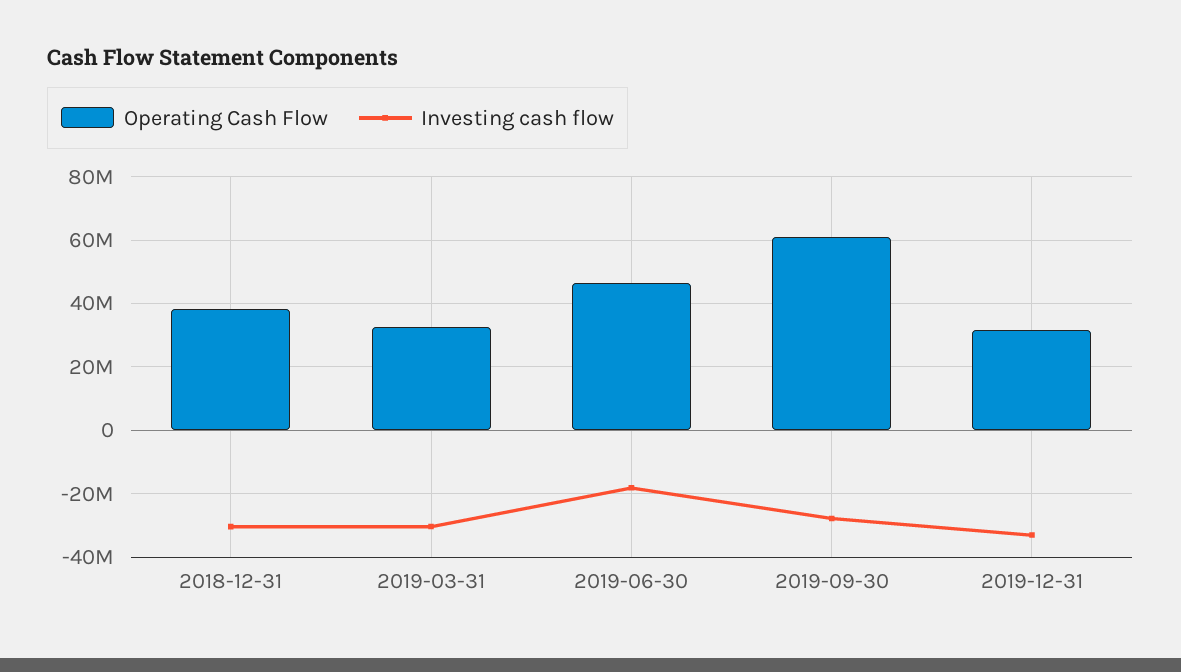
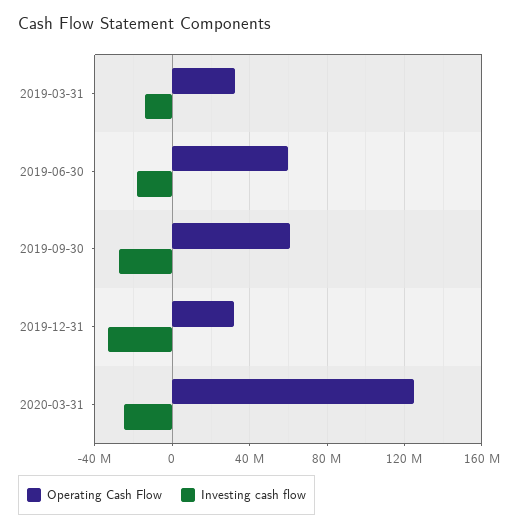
Operating Cash Flow, 2018-12-31: 38000000 -> none
Investing cash flow, 2018-12-31: -30000000 -> none
Investing cash flow, 2019-03-31: -30000000 -> -15000000
Operating Cash Flow, 2019-06-30: 46000000 -> 60000000
Operating Cash Flow, 2020-03-31: none -> 125000000
Investing cash flow, 2020-03-31: none -> -25000000

